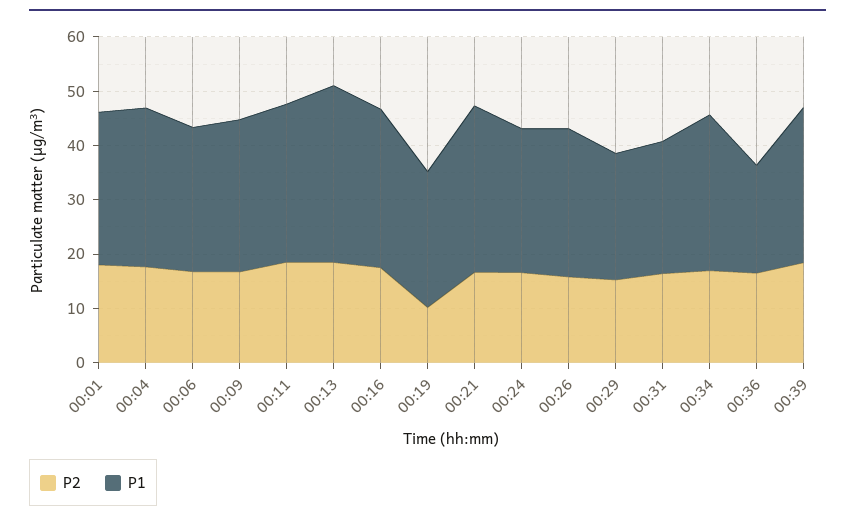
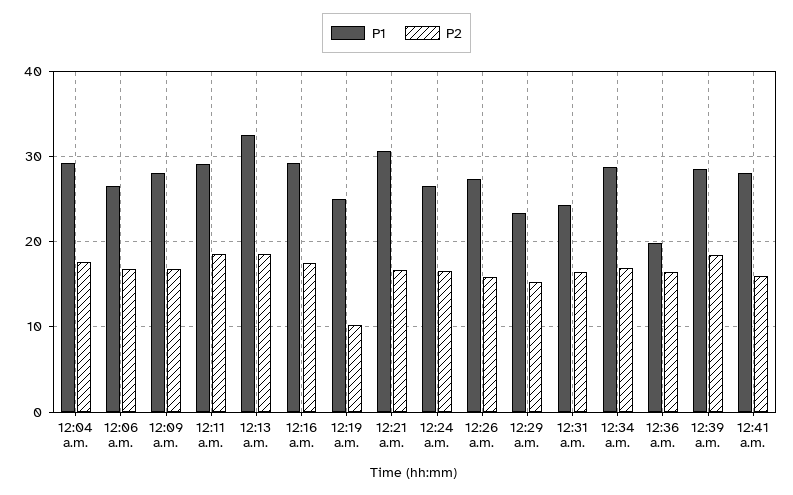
P2, 00:01: 18 -> none
P1, 00:01: 28 -> none
P1, 12:41 a.m.: none -> 28
P2, 12:41 a.m.: none -> 16

